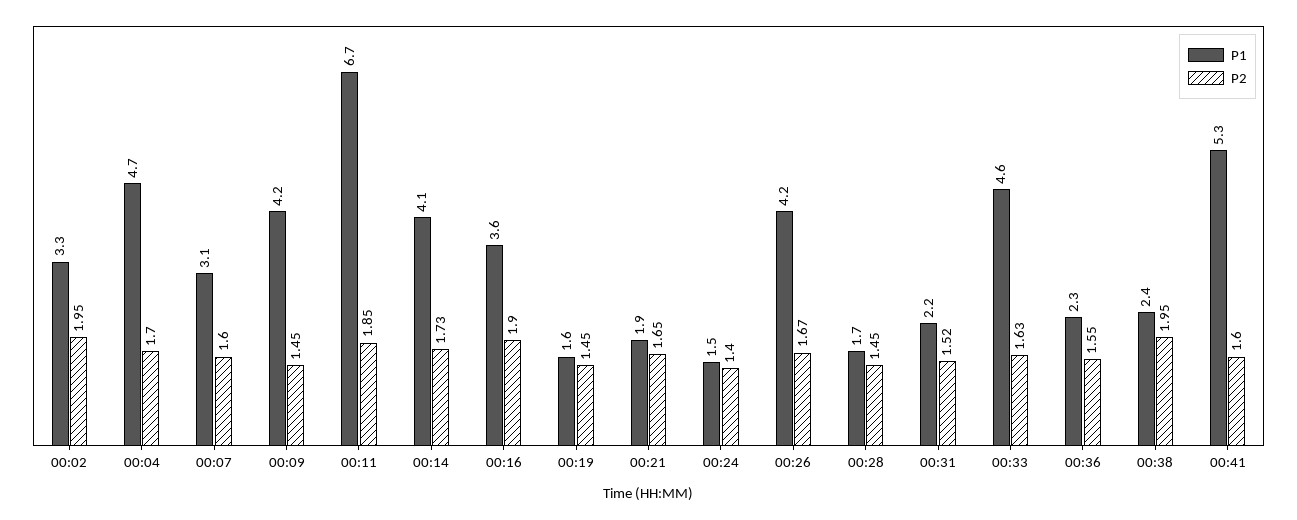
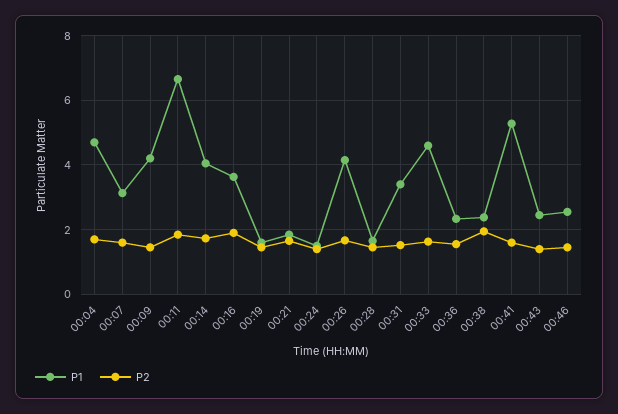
P1, 00:02: 3.3 -> none
P2, 00:02: 1.95 -> none
P1, 00:31: 2.2 -> 3.4
P1, 00:43: none -> 2.4
P2, 00:43: none -> 1.4
P1, 00:46: none -> 2.6
P2, 00:46: none -> 1.4

